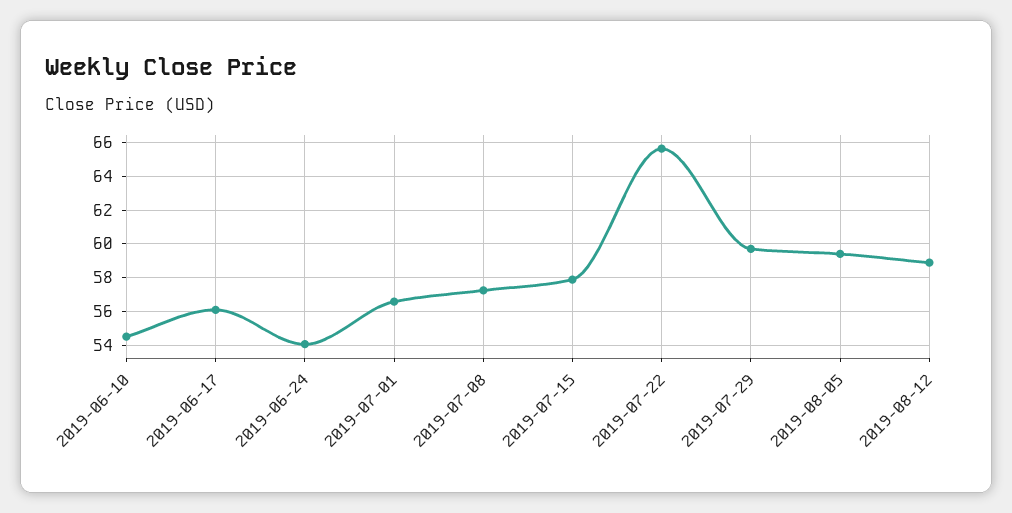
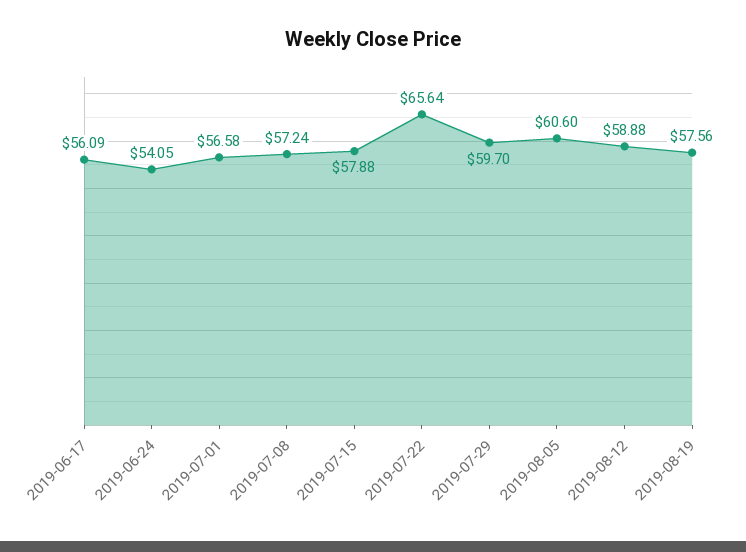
2019-06-10: 54.5 -> none
2019-08-05: 59.5 -> 60.6
2019-08-19: none -> 57.56

